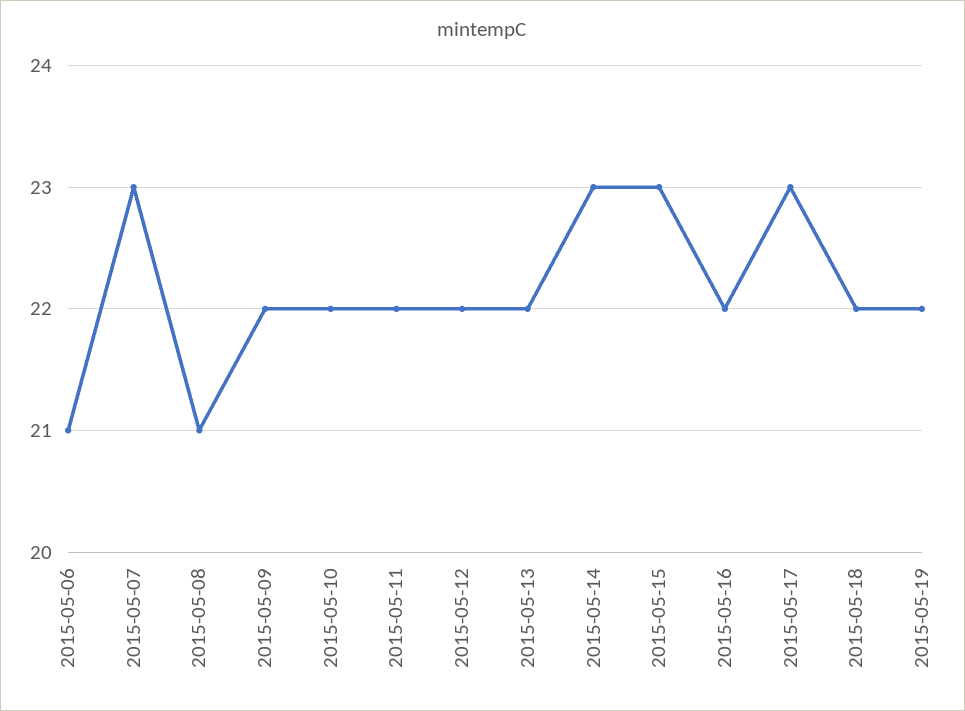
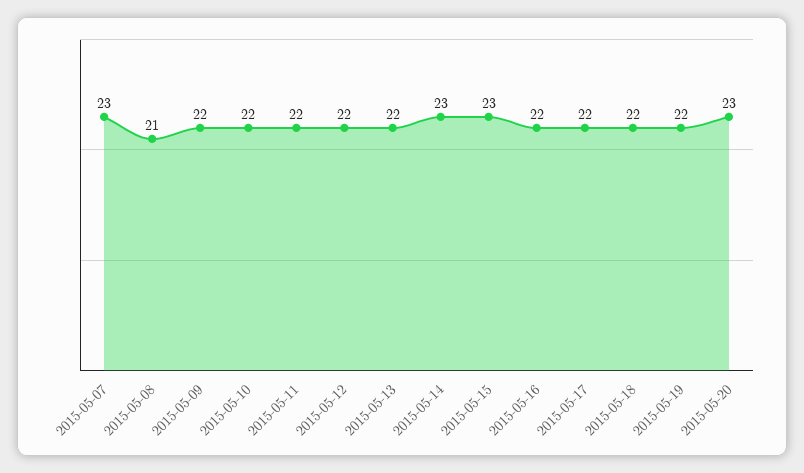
2015-05-06: 21 -> none
2015-05-17: 23 -> 22
2015-05-20: none -> 23

